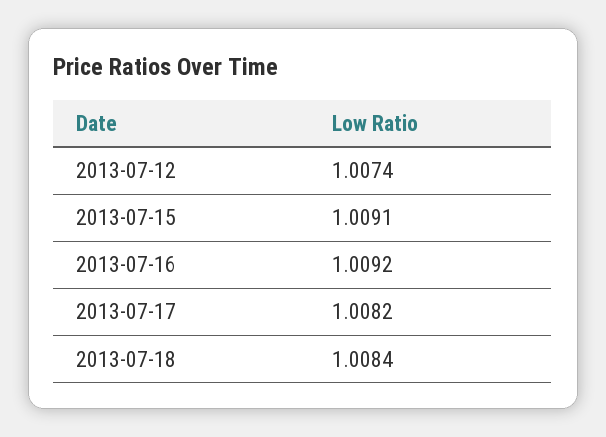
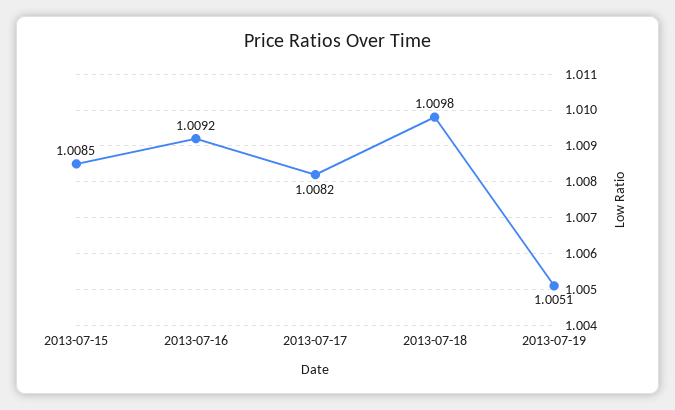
2013-07-12: 1.0074 -> none
2013-07-15: 1.0091 -> 1.0085
2013-07-18: 1.0084 -> 1.0098
2013-07-19: none -> 1.0051

